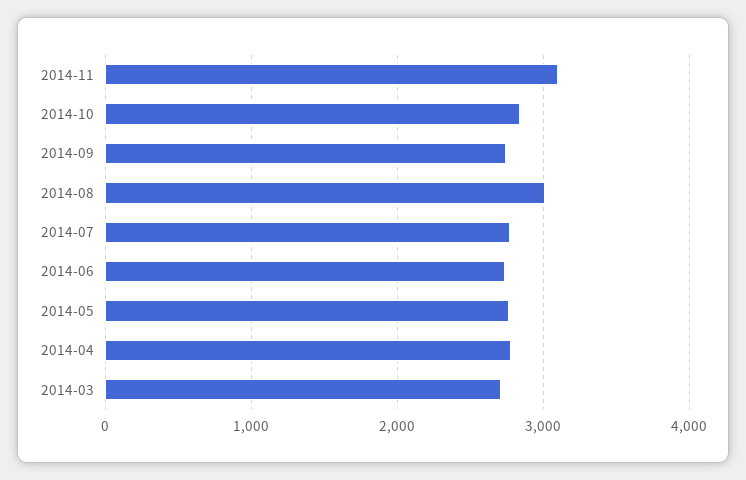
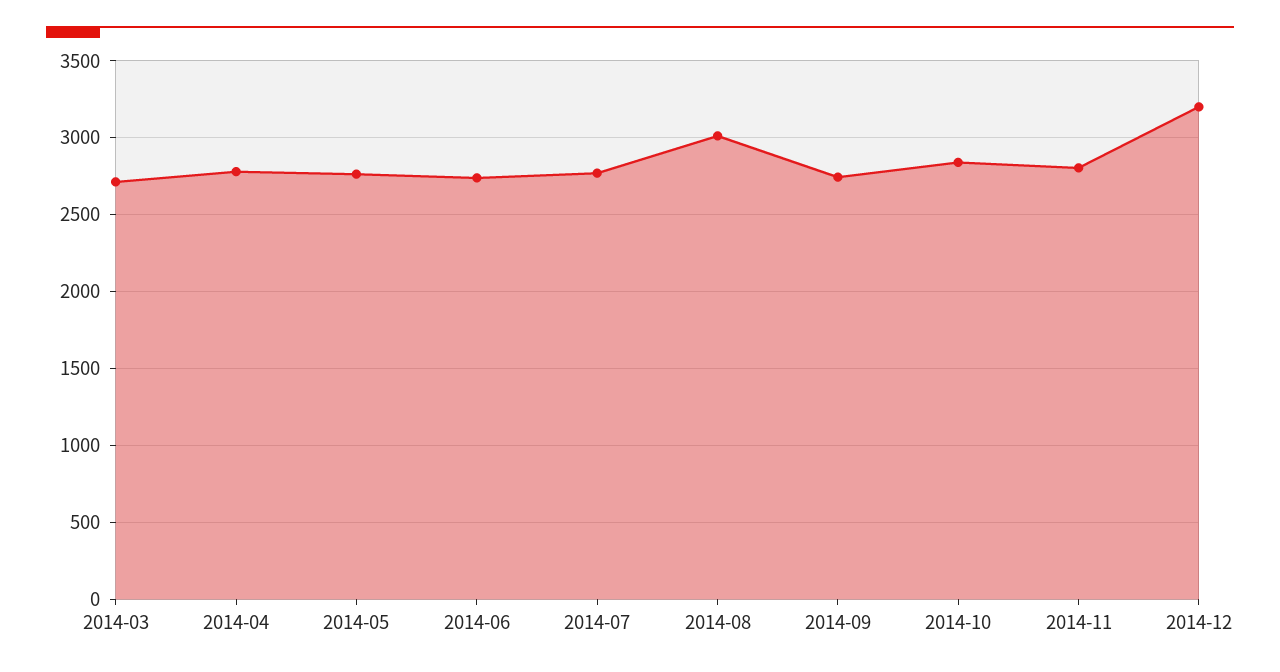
2014-11: 3100 -> 2800
2014-12: none -> 3200

